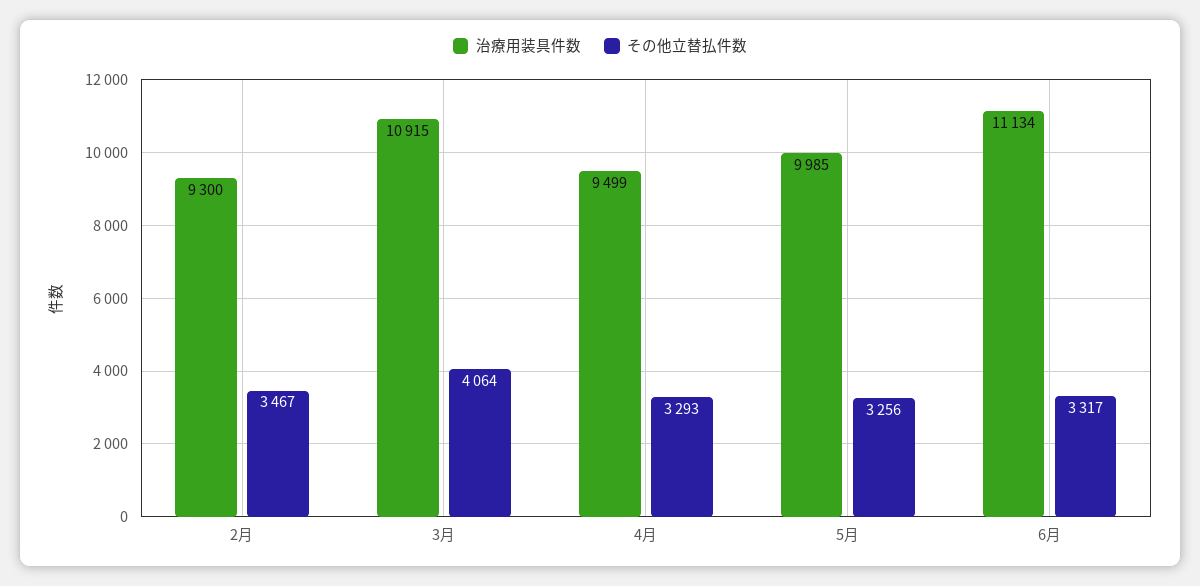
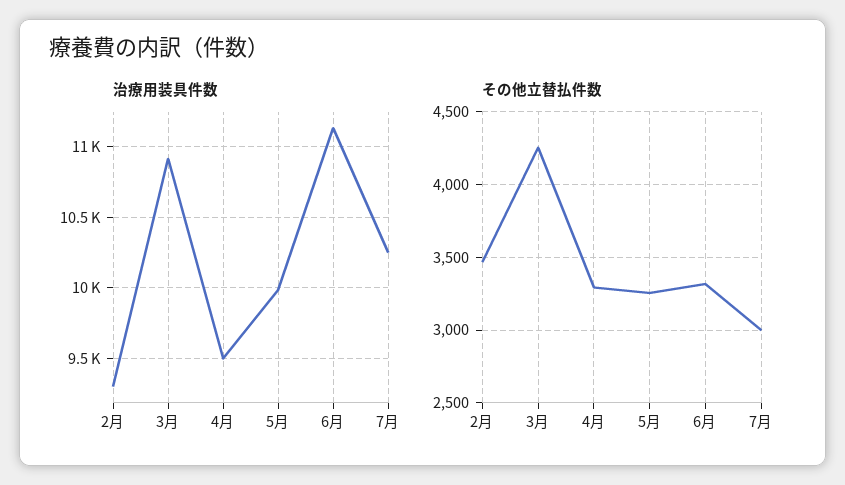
その他立替払件数, 3月: 4064 -> 4250
治療用装具件数, 7月: none -> 10250
その他立替払件数, 7月: none -> 3000

